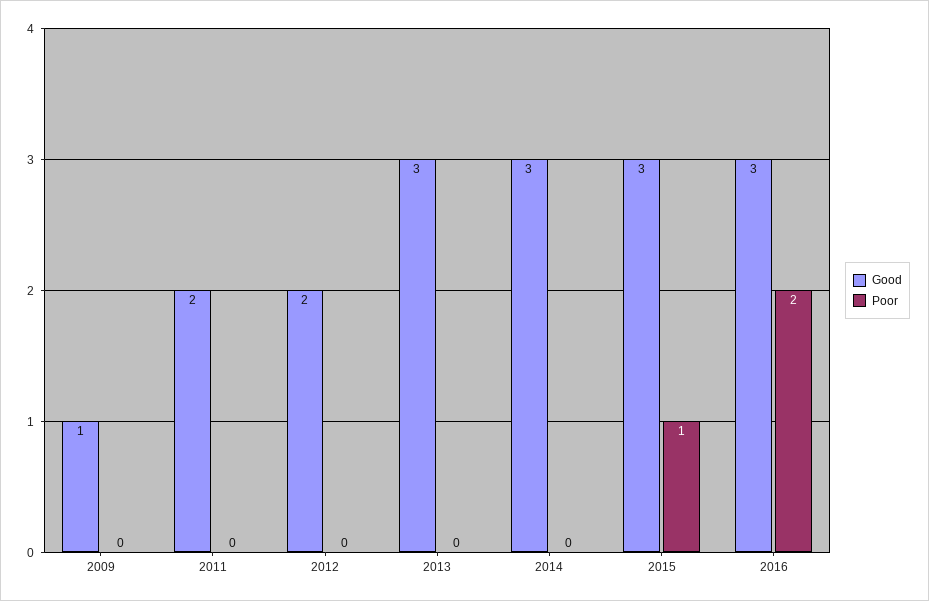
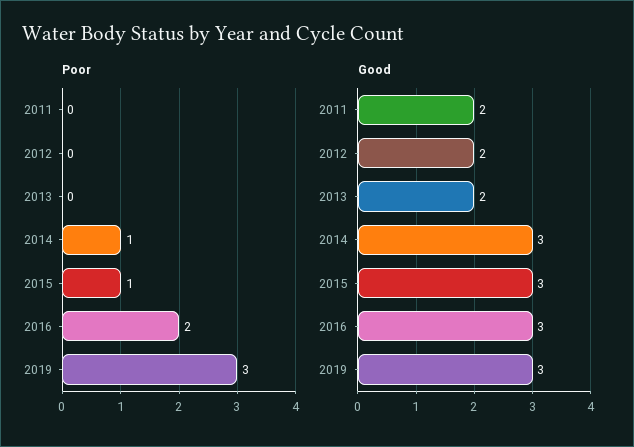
Good, 2009: 1 -> none
Poor, 2009: 0 -> none
Good, 2013: 3 -> 2
Poor, 2014: 0 -> 1
Poor, 2019: none -> 3
Good, 2019: none -> 3

